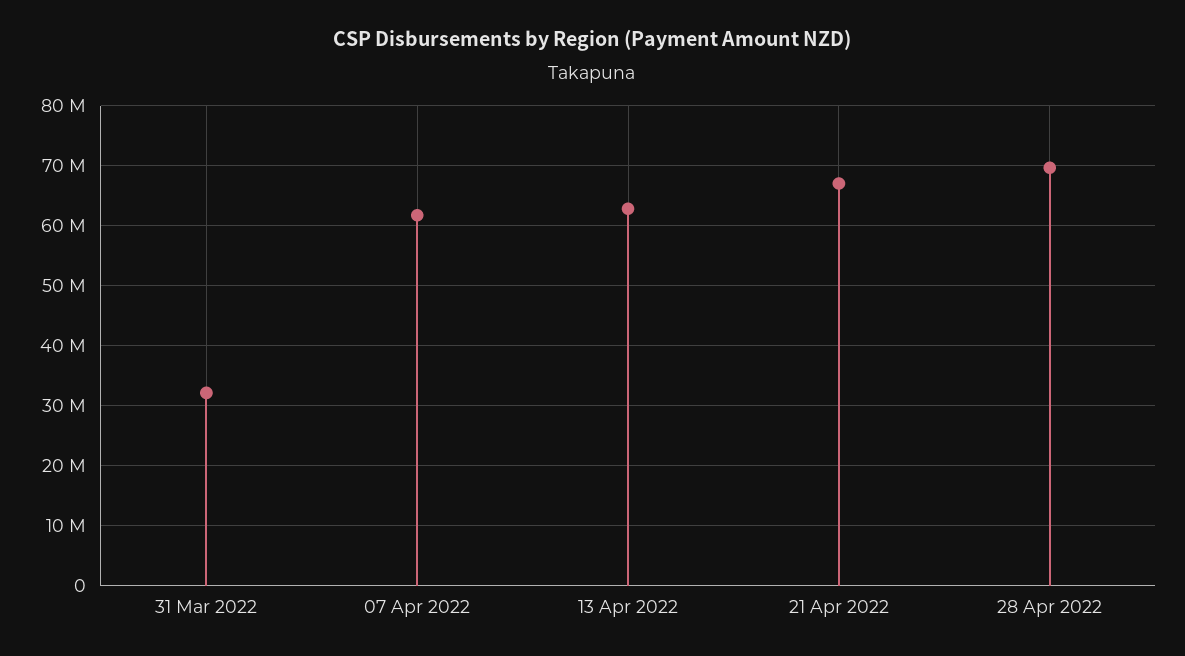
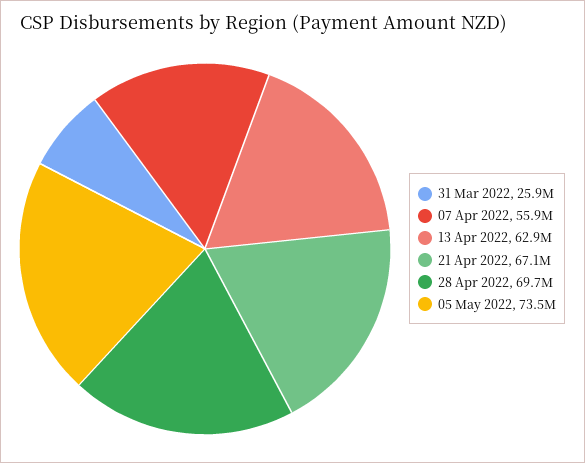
31 Mar 2022: 32000000 -> 25900000
07 Apr 2022: 62000000 -> 55900000
05 May 2022: none -> 73500000

